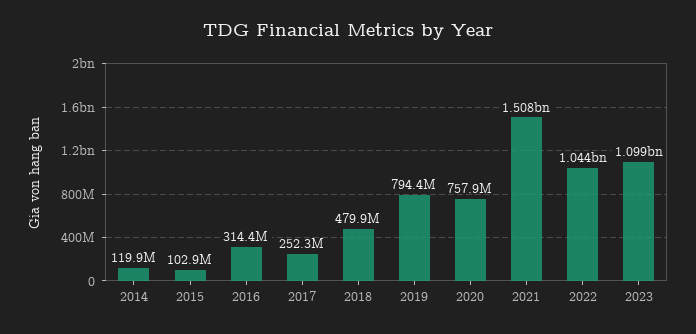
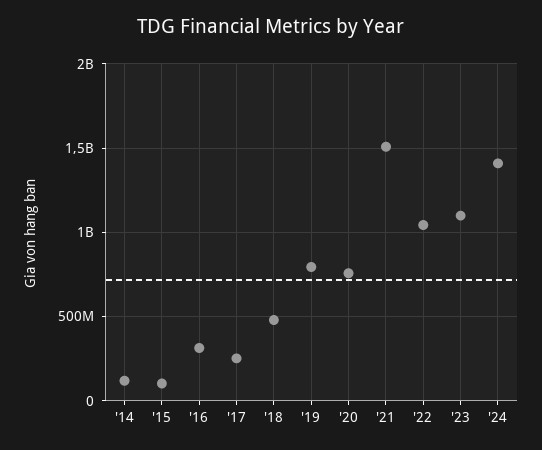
'24: none -> 1400000000

